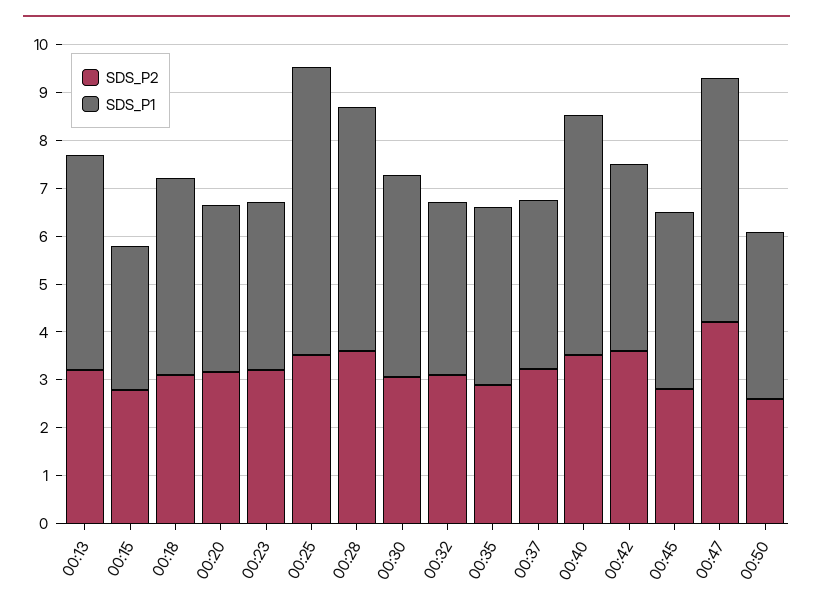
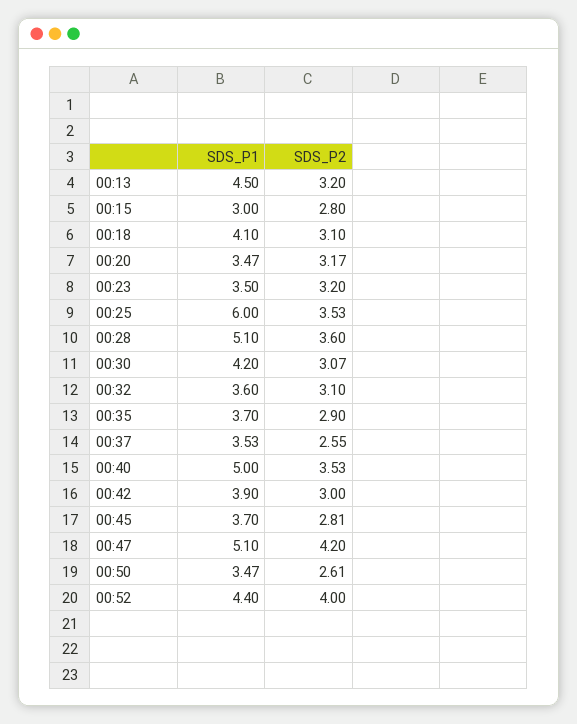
SDS_P2, 00:37: 3.2 -> 2.55
SDS_P2, 00:42: 3.6 -> 3
SDS_P1, 00:52: none -> 4.4
SDS_P2, 00:52: none -> 4

